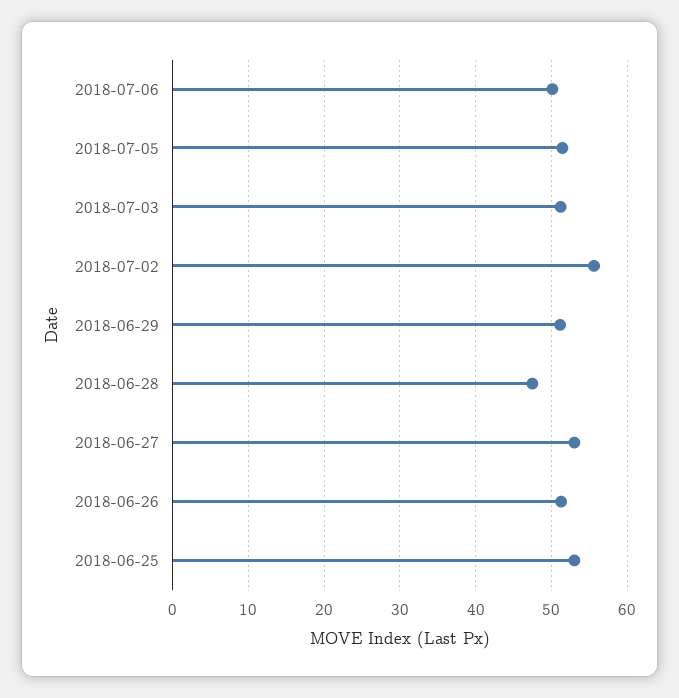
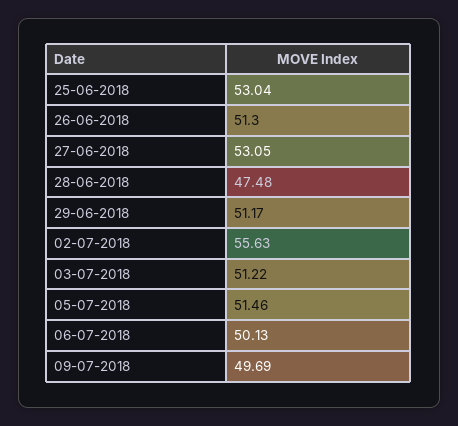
09-07-2018: none -> 49.69

